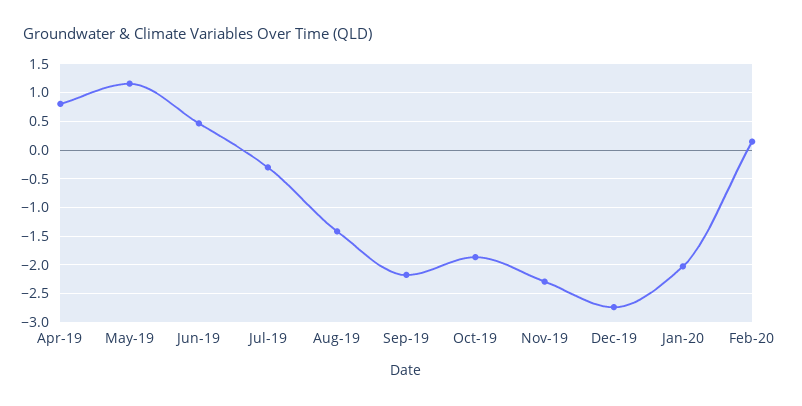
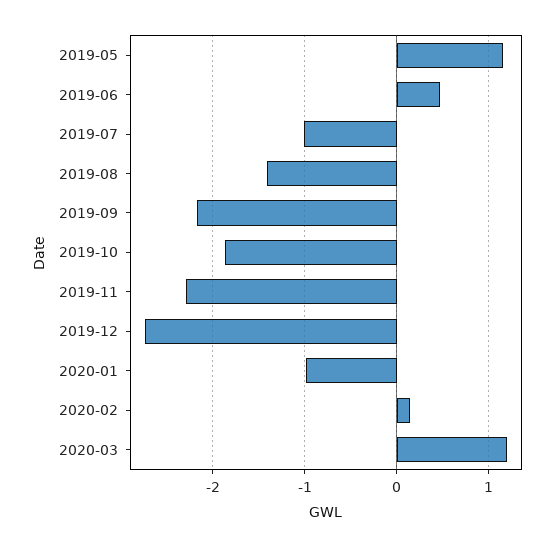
Apr-19: 0.75 -> none
Jul-19: -0.25 -> -1
Jan-20: -2 -> -1
2020-03: none -> 1.2

